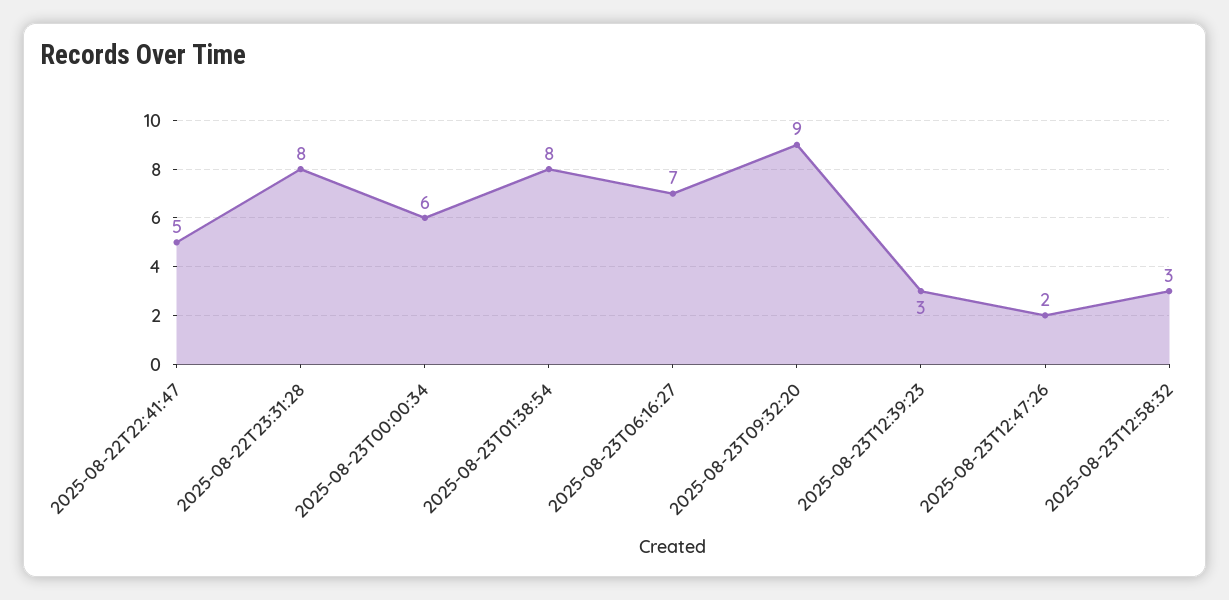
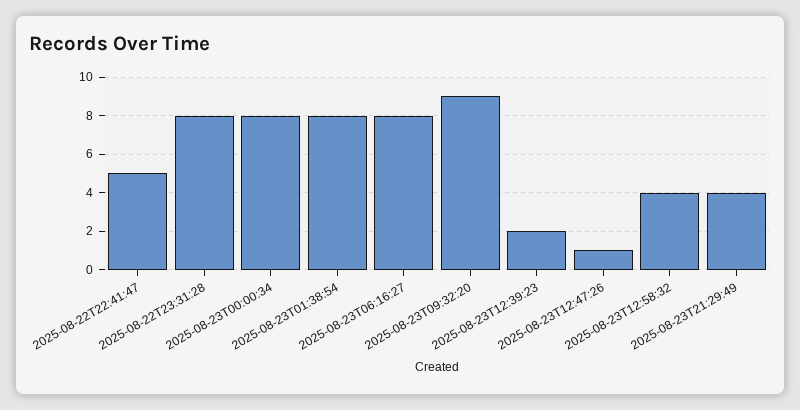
2025-08-23T00:00:34: 6 -> 8
2025-08-23T06:16:27: 7 -> 8
2025-08-23T12:39:23: 3 -> 2
2025-08-23T12:47:26: 2 -> 1
2025-08-23T12:58:32: 3 -> 4
2025-08-23T21:29:49: none -> 4

